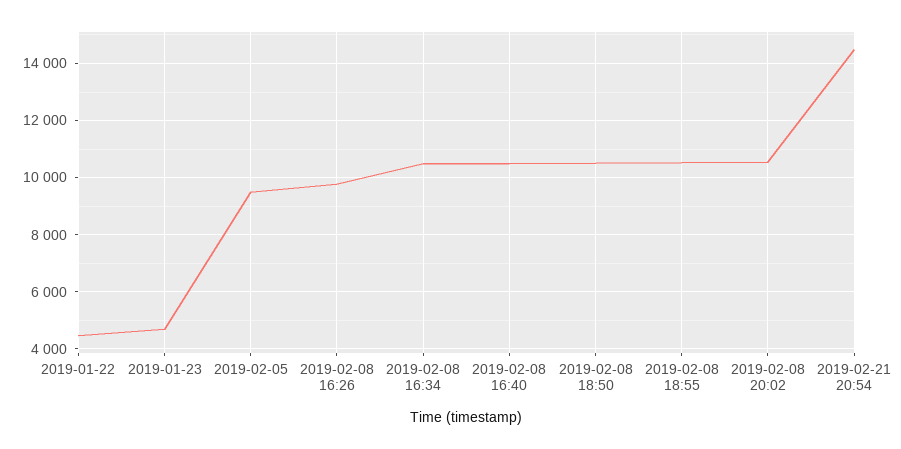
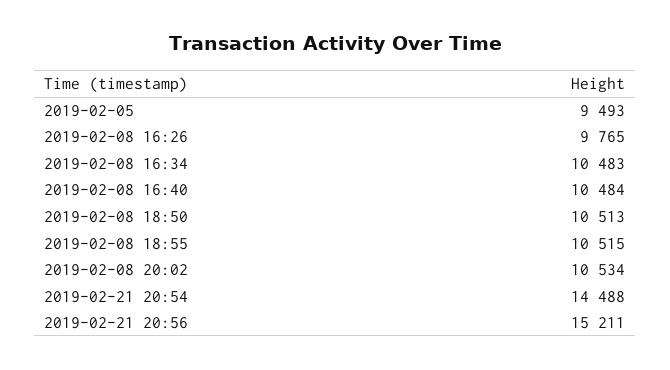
2019-01-22: 4500 -> none
2019-01-23: 4750 -> none
2019-02-21 20:56: none -> 15211

